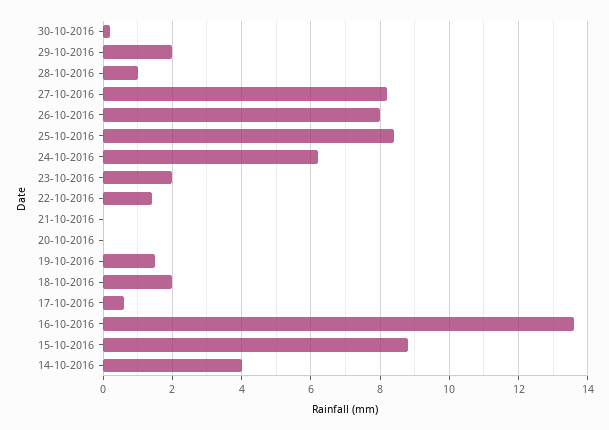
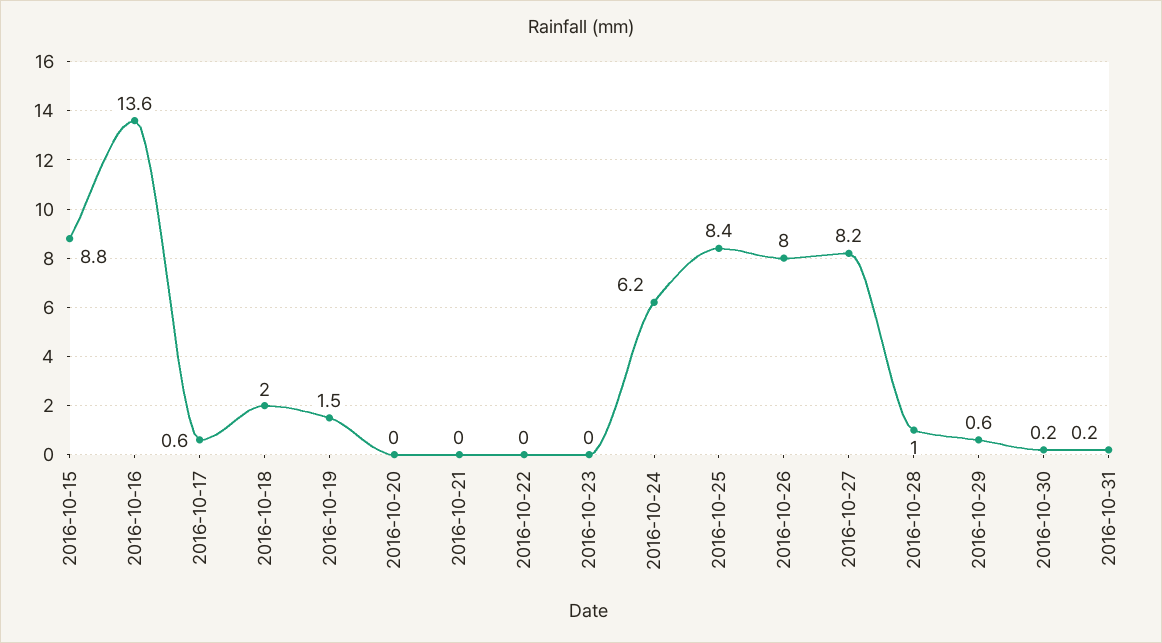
29-10-2016: 2 -> 0.6
23-10-2016: 2 -> 0
22-10-2016: 1.5 -> 0
14-10-2016: 4 -> none
2016-10-31: none -> 0.2

